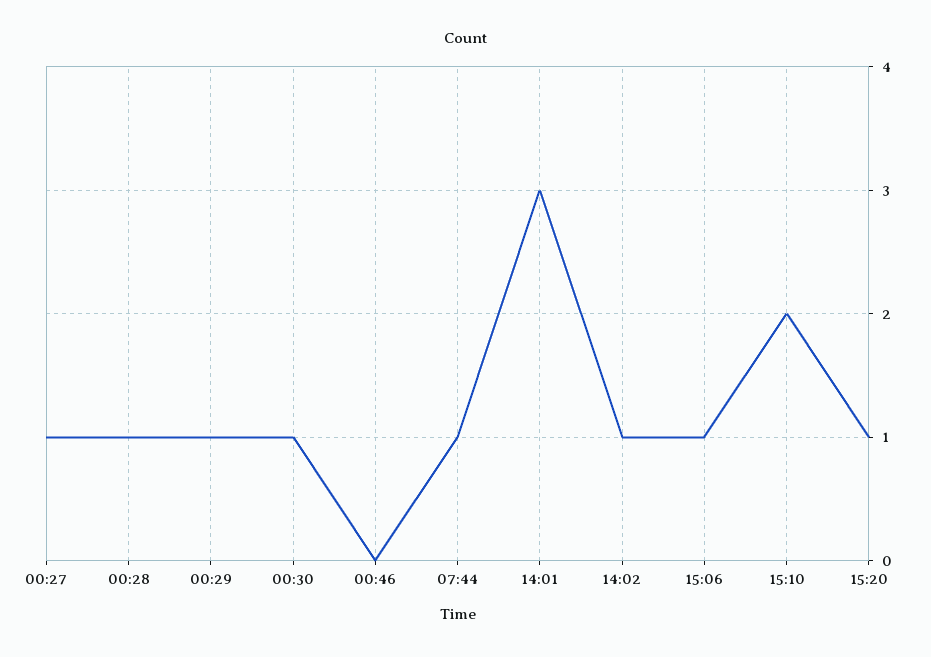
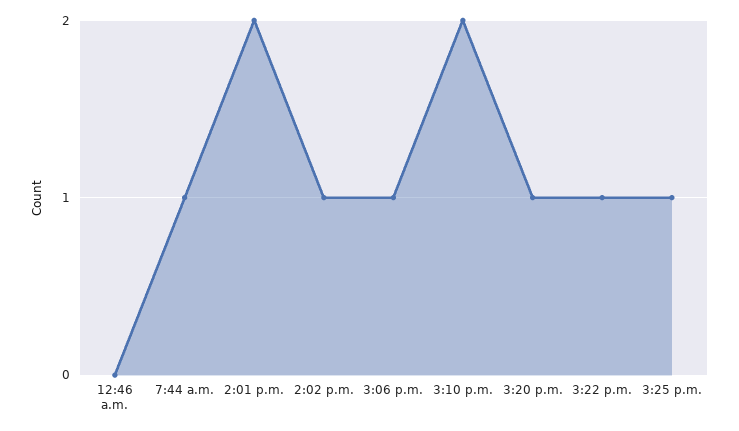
00:27: 1 -> none
00:28: 1 -> none
00:29: 1 -> none
00:30: 1 -> none
14:01: 3 -> 2
3:22 p.m.: none -> 1
3:25 p.m.: none -> 1

